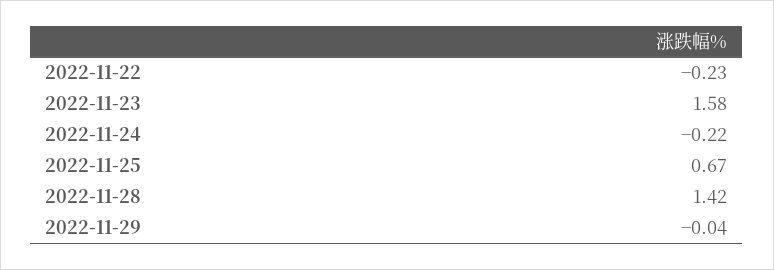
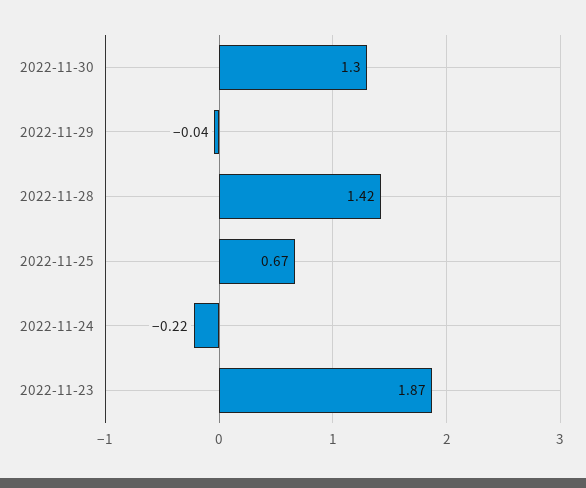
2022-11-22: -0.23 -> none
2022-11-23: 1.58 -> 1.87
2022-11-30: none -> 1.3

